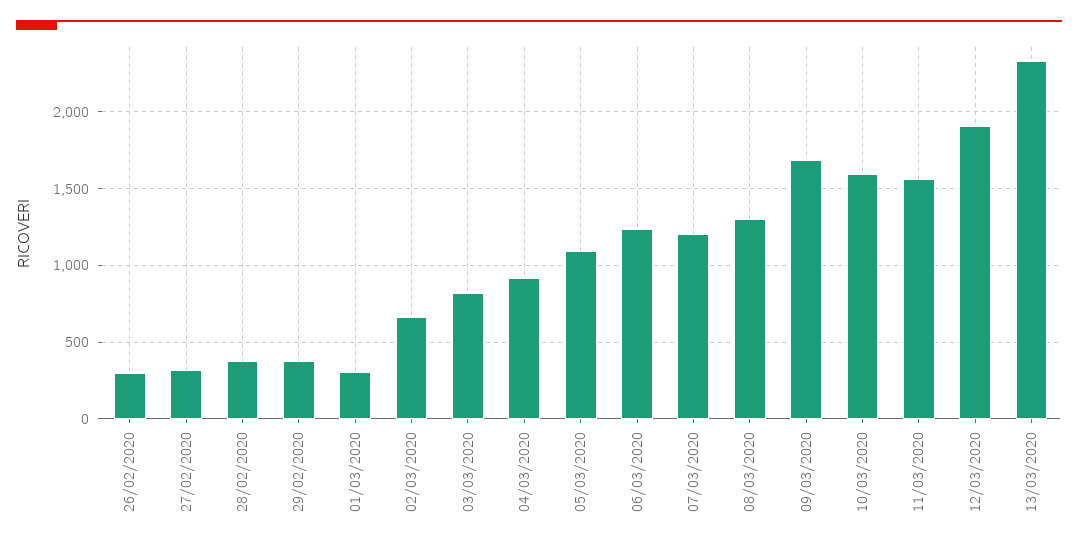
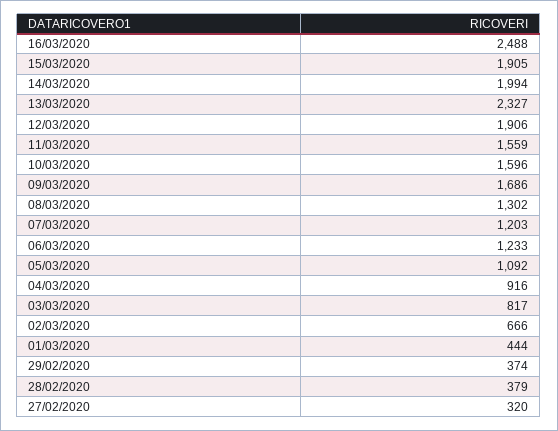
26/02/2020: 300 -> none
01/03/2020: 300 -> 444
16/03/2020: none -> 2488
15/03/2020: none -> 1905
14/03/2020: none -> 1994

